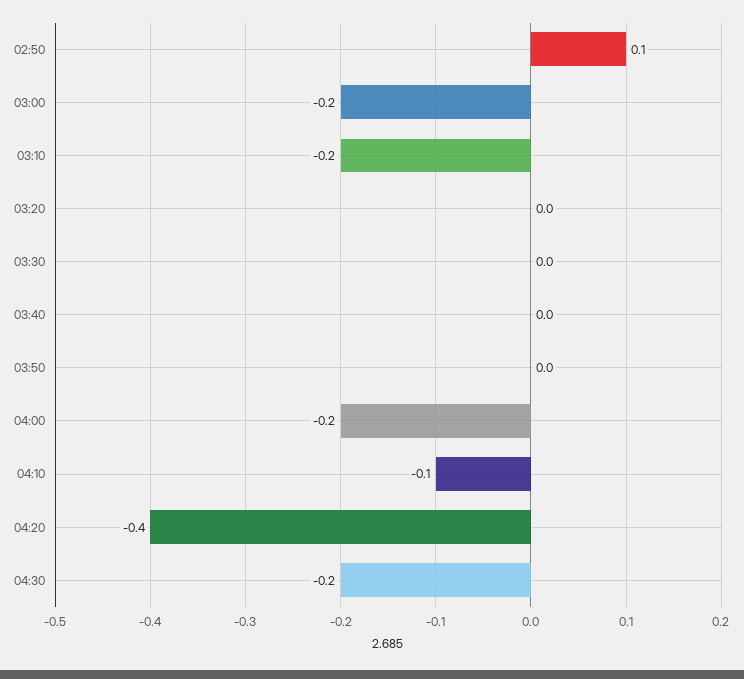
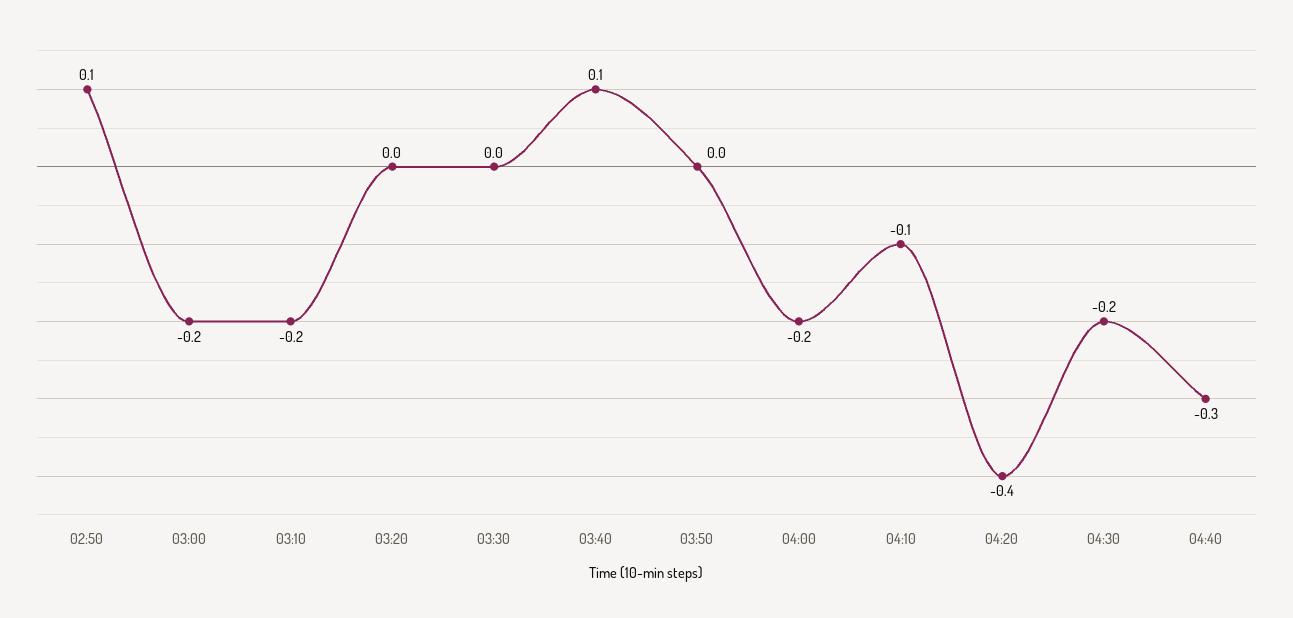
03:40: 0 -> 0.1
04:40: none -> -0.3

